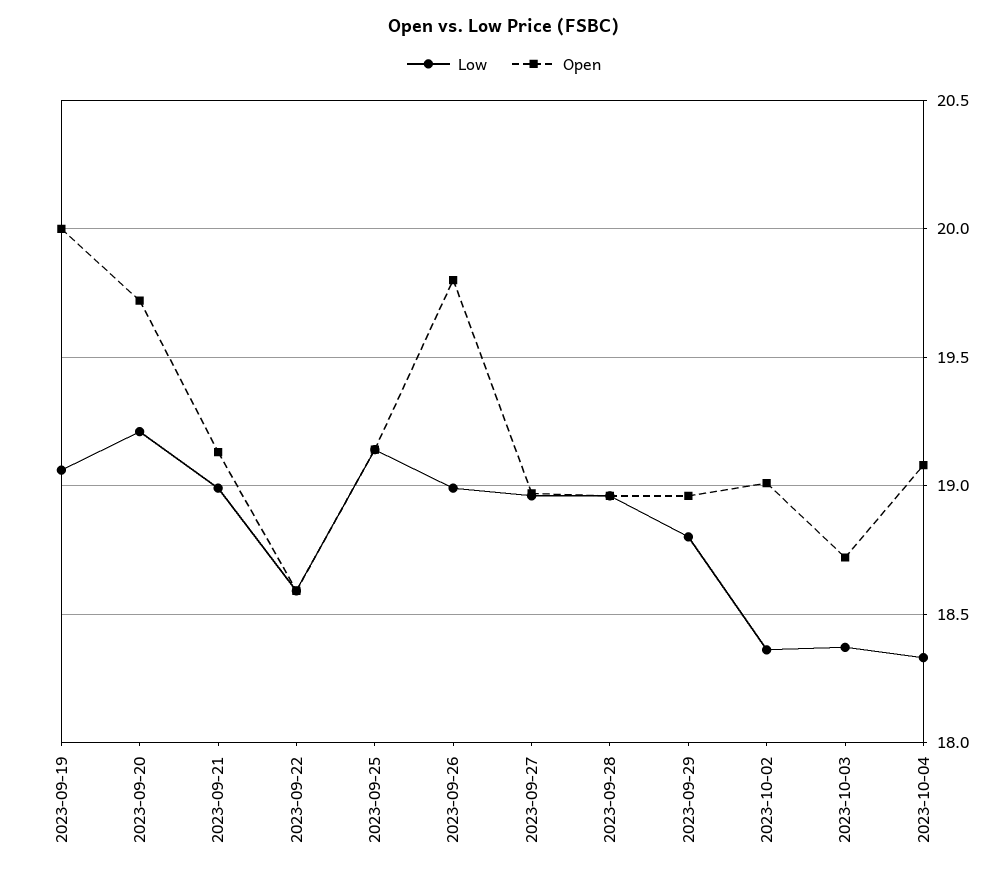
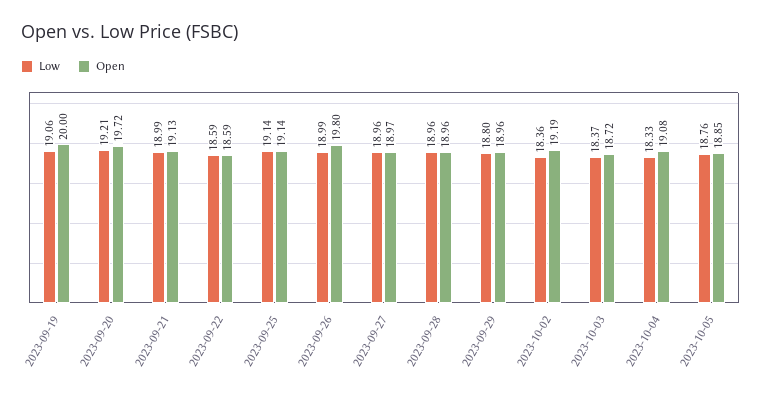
Open, 2023-10-02: 19 -> 19.19
Low, 2023-10-05: none -> 18.76
Open, 2023-10-05: none -> 18.85

